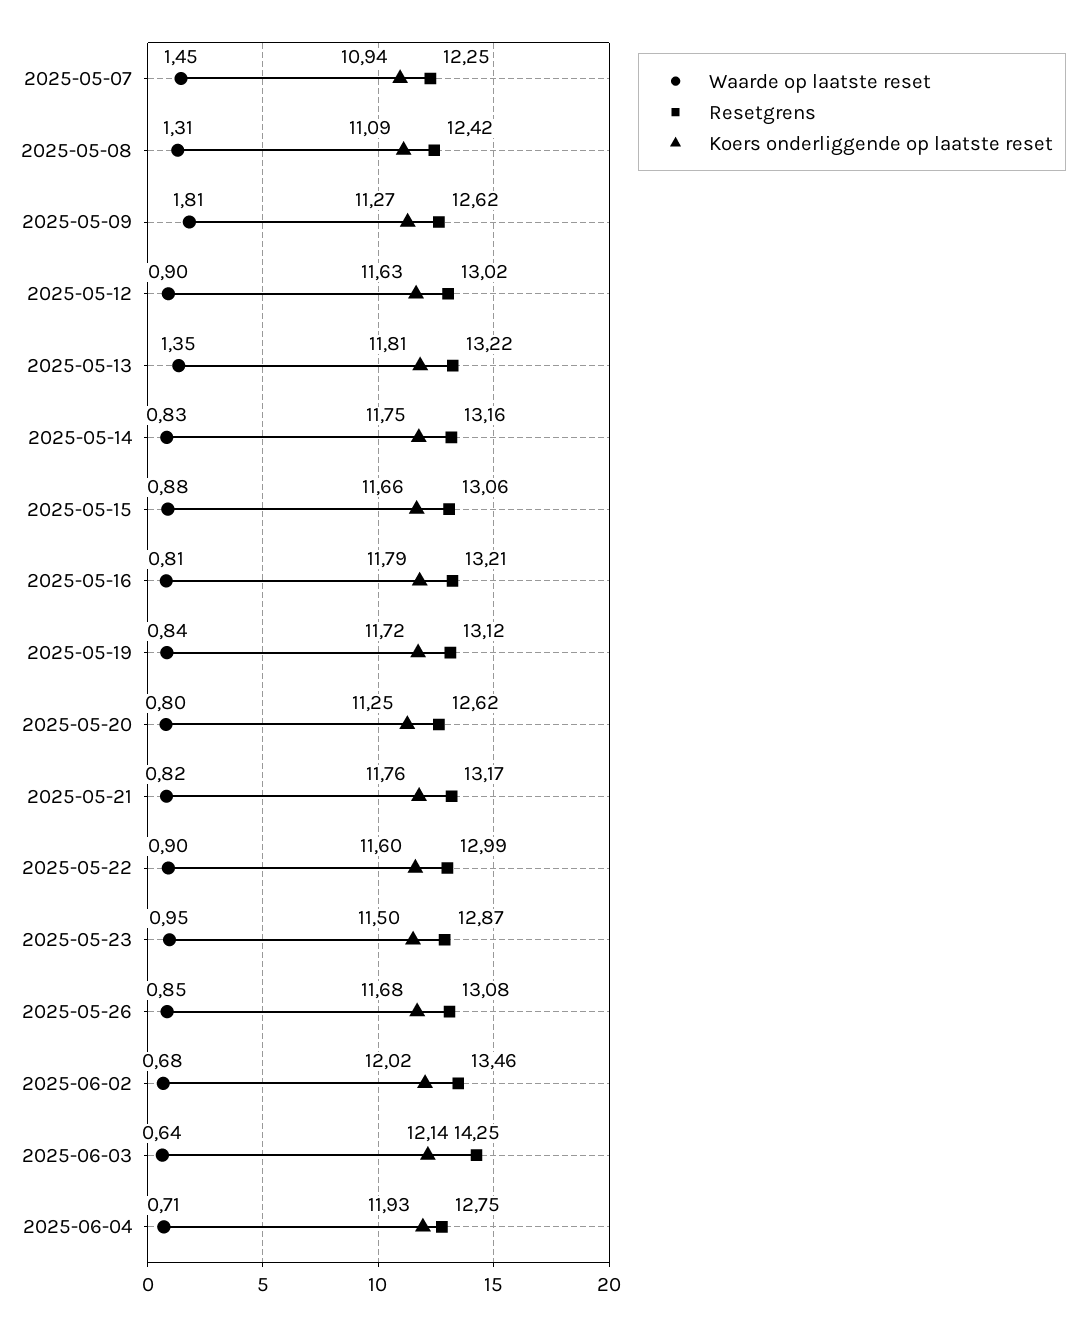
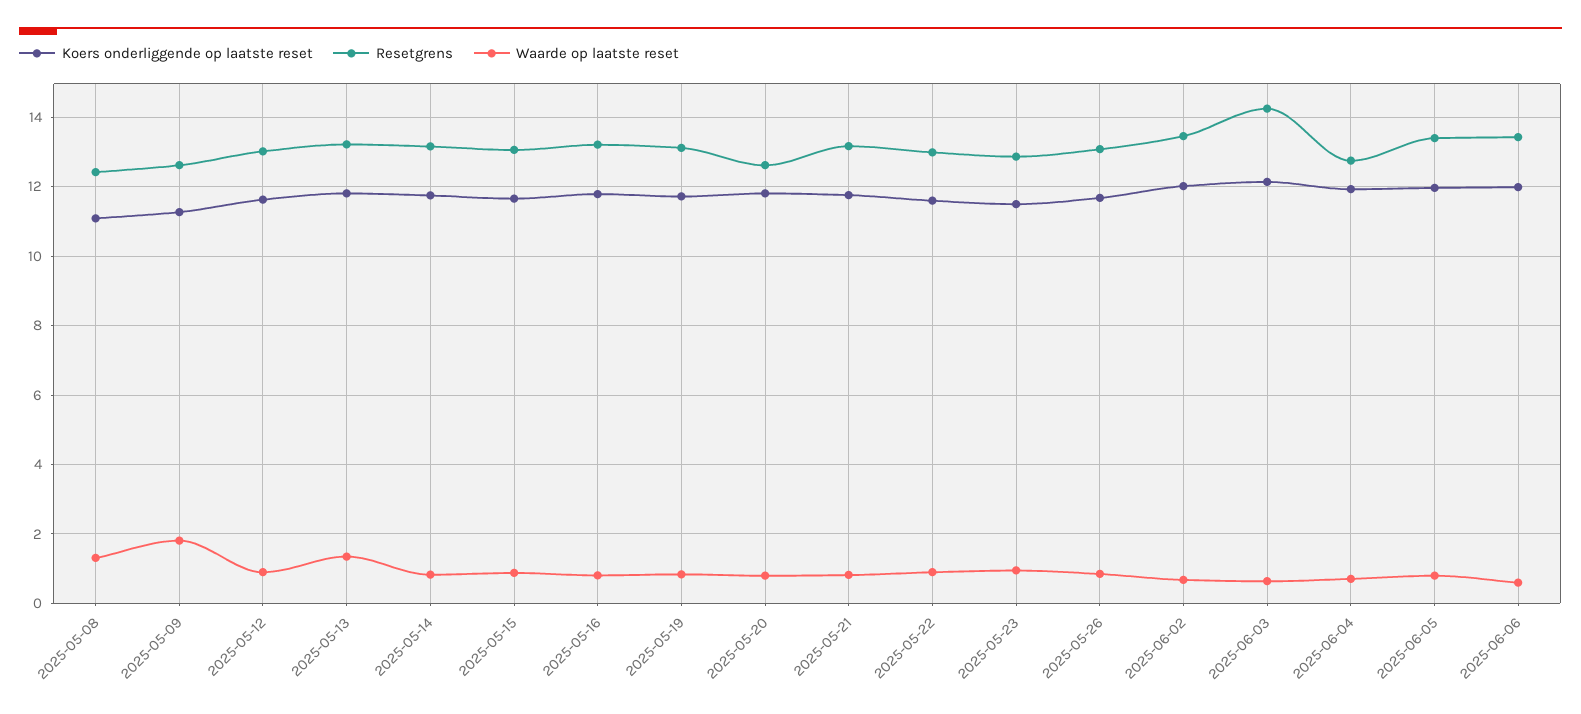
Waarde op laatste reset, 2025-05-07: 1.45 -> none
Resetgrens, 2025-05-07: 12.25 -> none
Koers onderliggende op laatste reset, 2025-05-07: 10.94 -> none
Koers onderliggende op laatste reset, 2025-05-20: 11.25 -> 11.8
Koers onderliggende op laatste reset, 2025-06-05: none -> 12
Resetgrens, 2025-06-05: none -> 13.4
Waarde op laatste reset, 2025-06-05: none -> 0.8
Koers onderliggende op laatste reset, 2025-06-06: none -> 12
Resetgrens, 2025-06-06: none -> 13.4
Waarde op laatste reset, 2025-06-06: none -> 0.6

